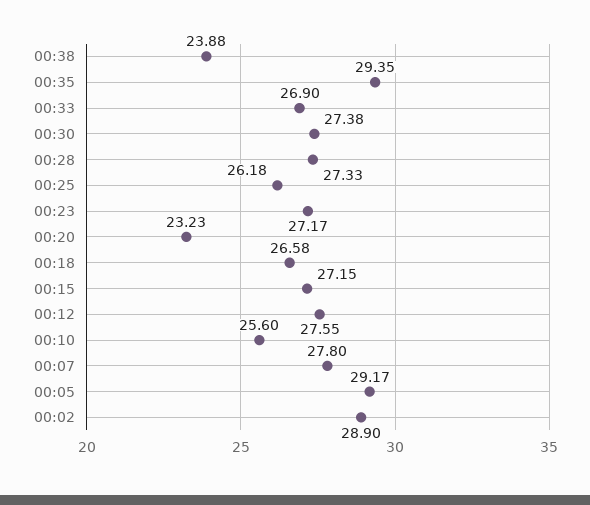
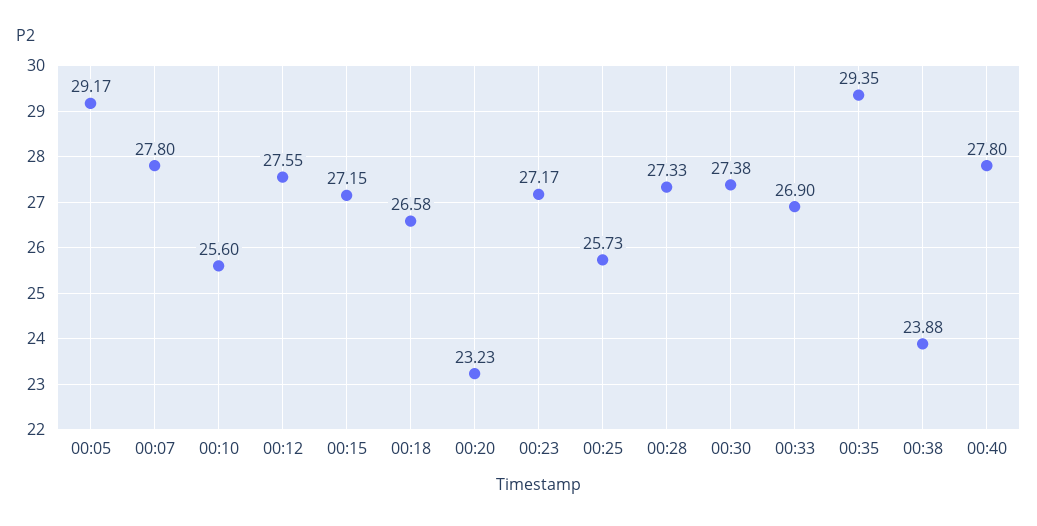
00:25: 26.18 -> 25.73
00:02: 28.9 -> none
00:40: none -> 27.8

